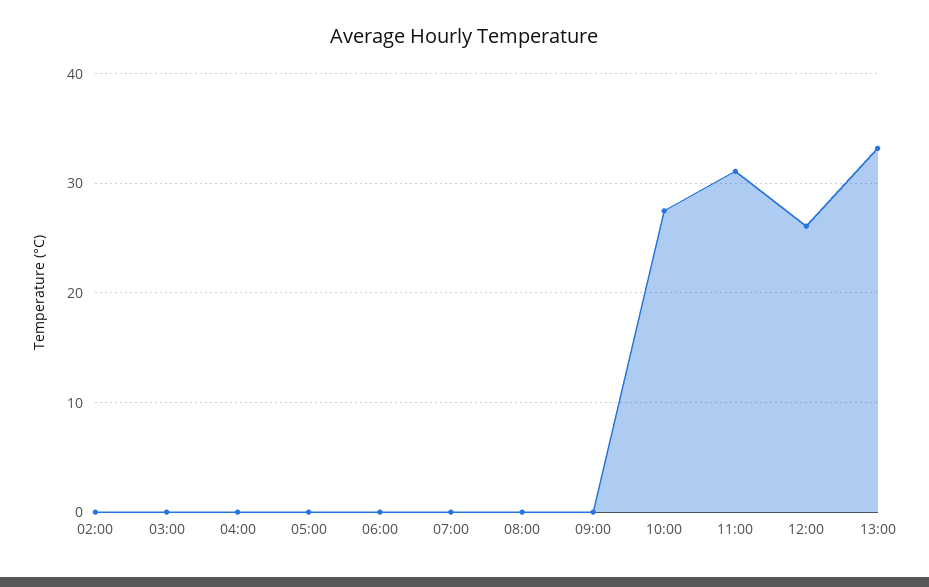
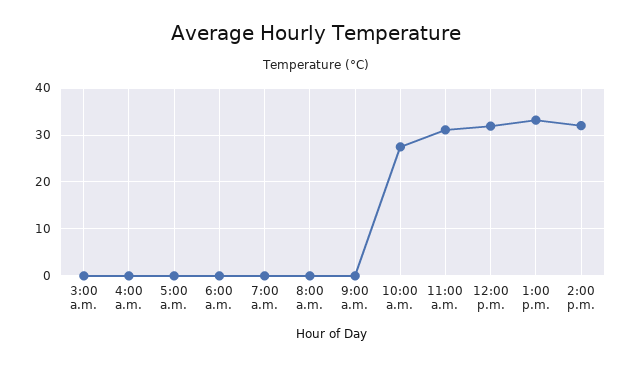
02:00: 0 -> none
12:00: 26 -> 32
2:00 p.m.: none -> 32

